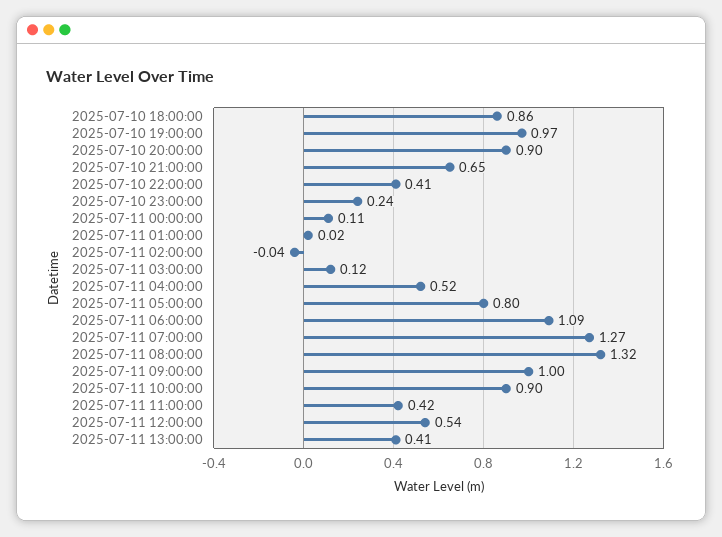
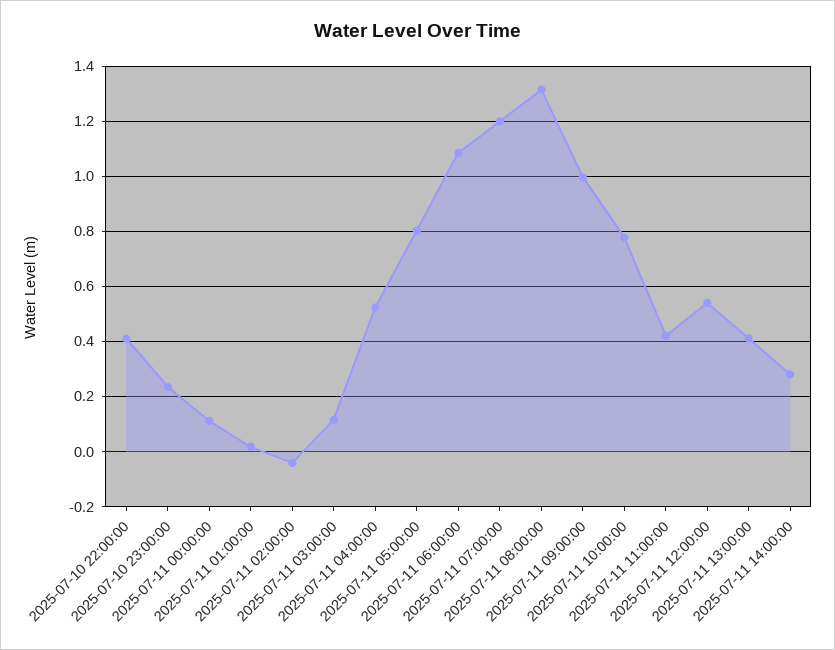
2025-07-10 18:00:00: 0.86 -> none
2025-07-10 19:00:00: 0.97 -> none
2025-07-10 20:00:00: 0.9 -> none
2025-07-10 21:00:00: 0.65 -> none
2025-07-11 07:00:00: 1.27 -> 1.2
2025-07-11 10:00:00: 0.9 -> 0.775
2025-07-11 14:00:00: none -> 0.275

